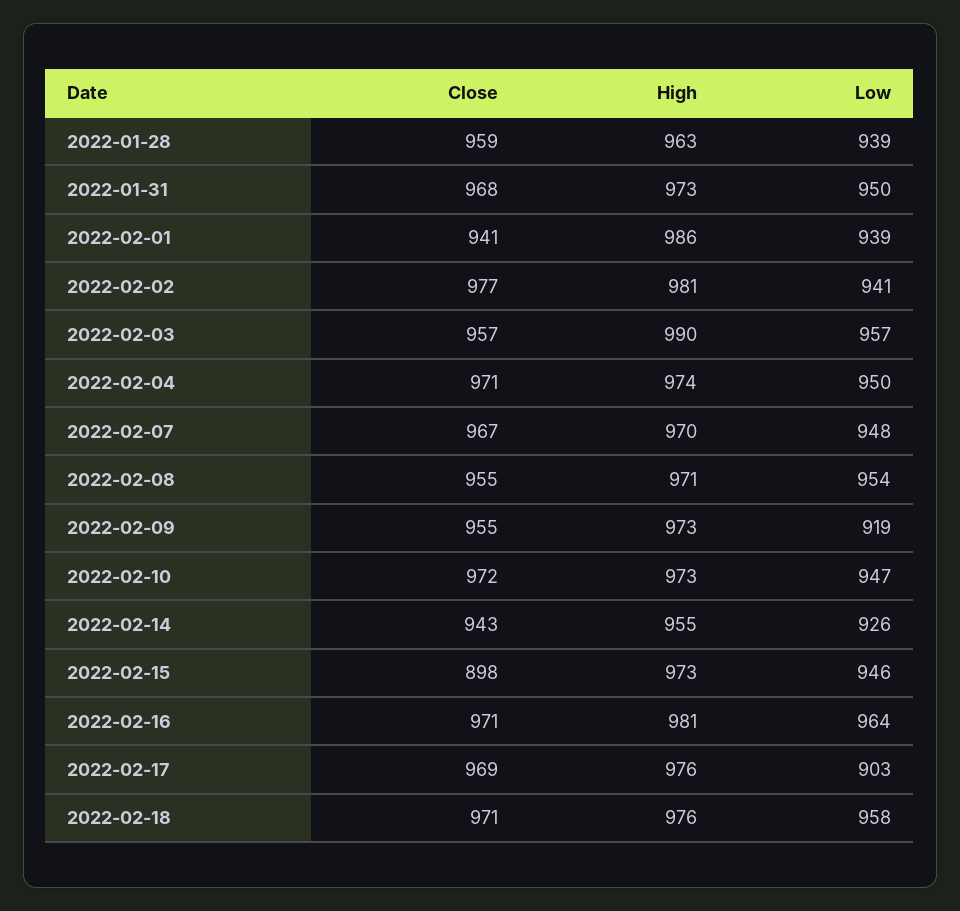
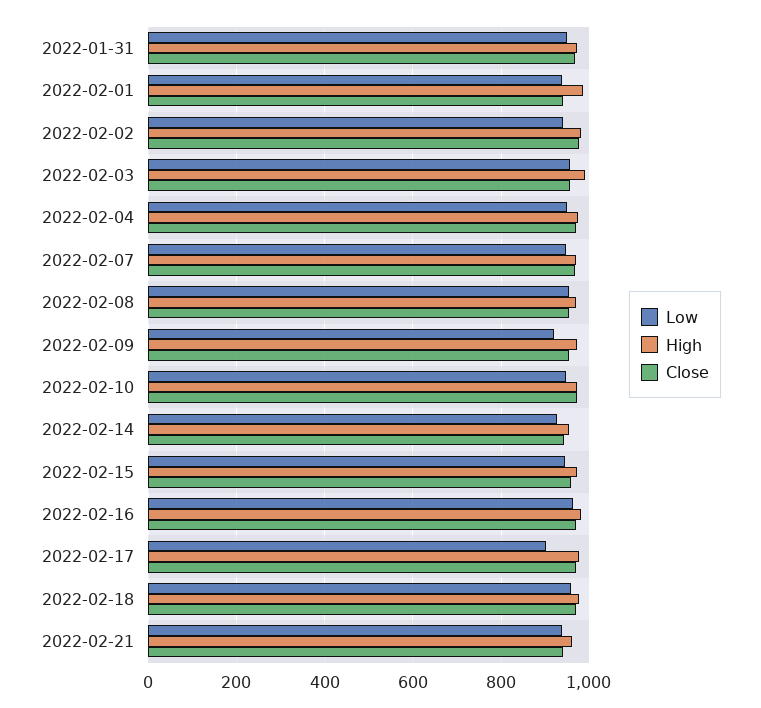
Close, 2022-01-28: 959 -> none
High, 2022-01-28: 963 -> none
Low, 2022-01-28: 939 -> none
Close, 2022-02-15: 898 -> 960
Low, 2022-02-21: none -> 940
High, 2022-02-21: none -> 960
Close, 2022-02-21: none -> 940

